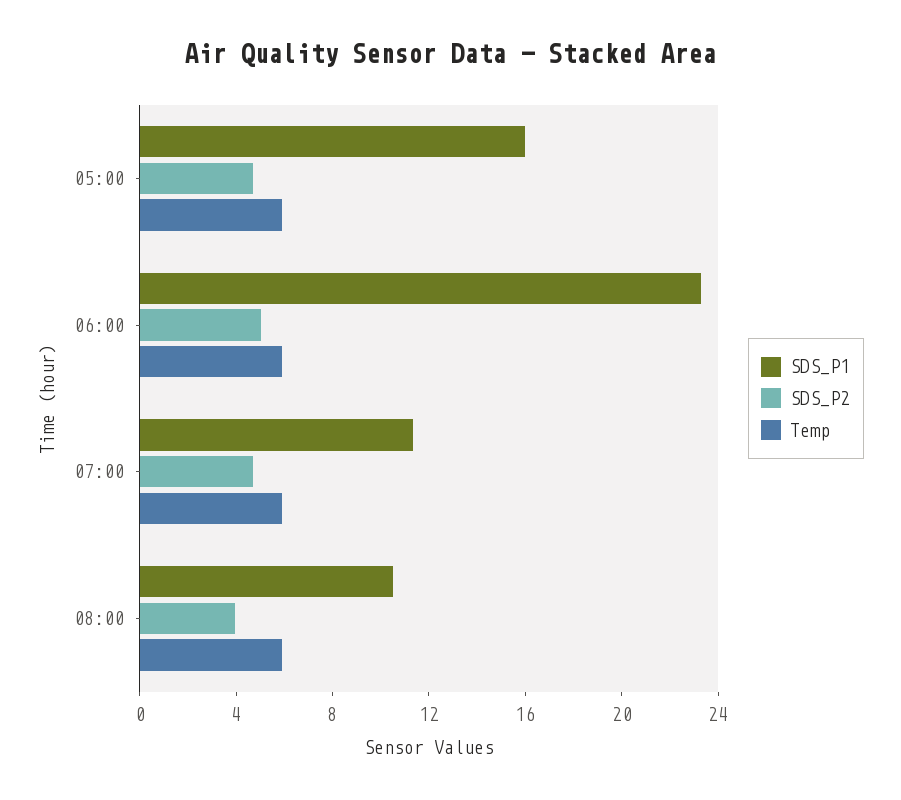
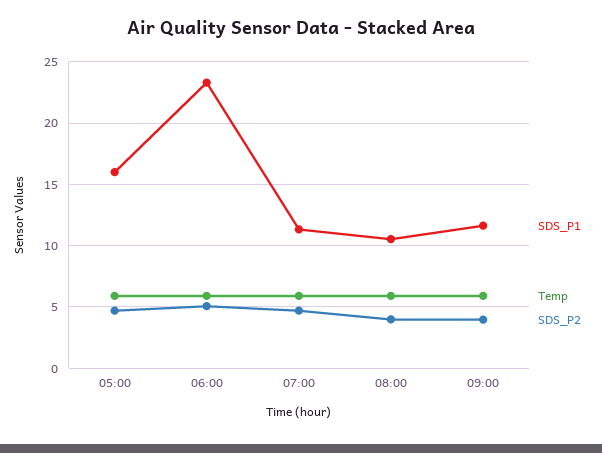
SDS_P1, 09:00: none -> 11.5
Temp, 09:00: none -> 6
SDS_P2, 09:00: none -> 4

